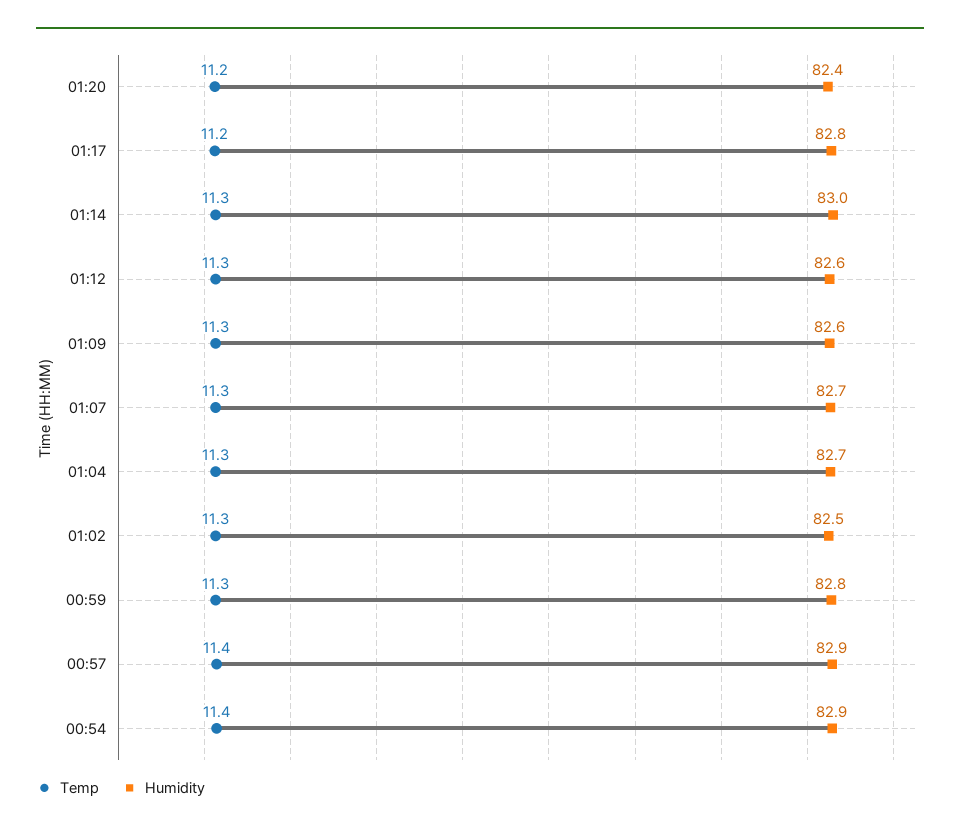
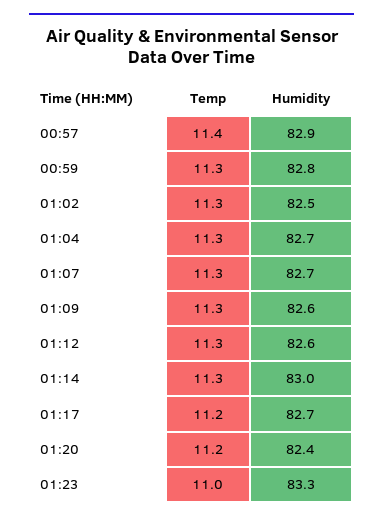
Humidity, 01:17: 82.8 -> 82.7
Temp, 00:54: 11.4 -> none
Humidity, 00:54: 82.9 -> none
Temp, 01:23: none -> 11
Humidity, 01:23: none -> 83.3

